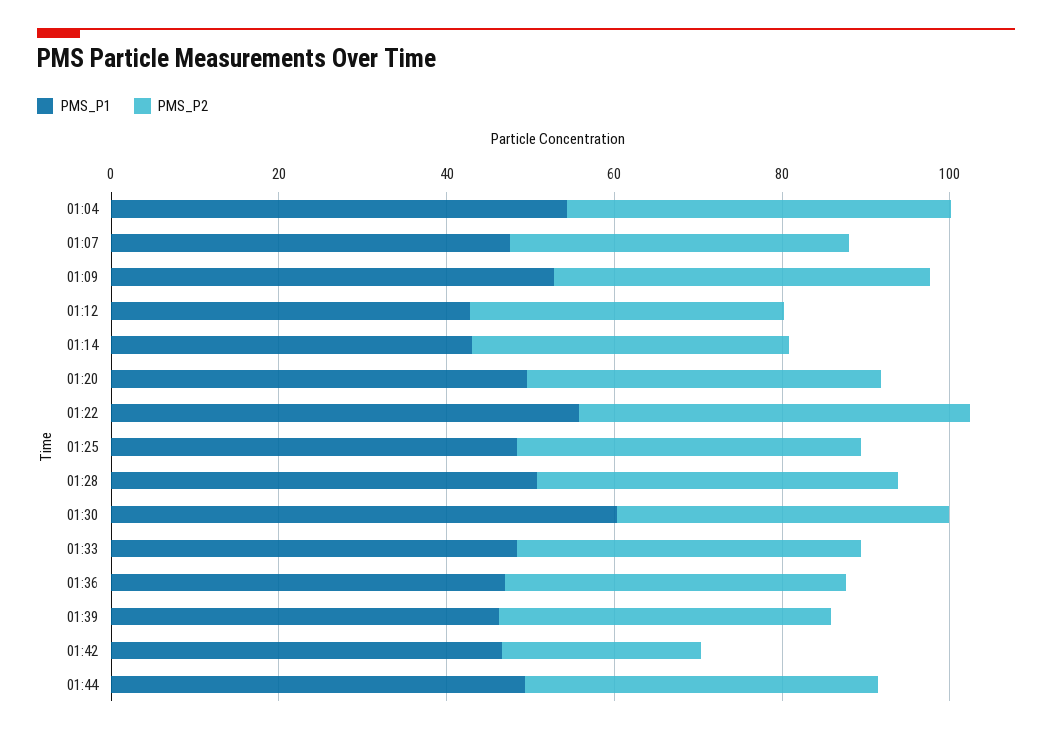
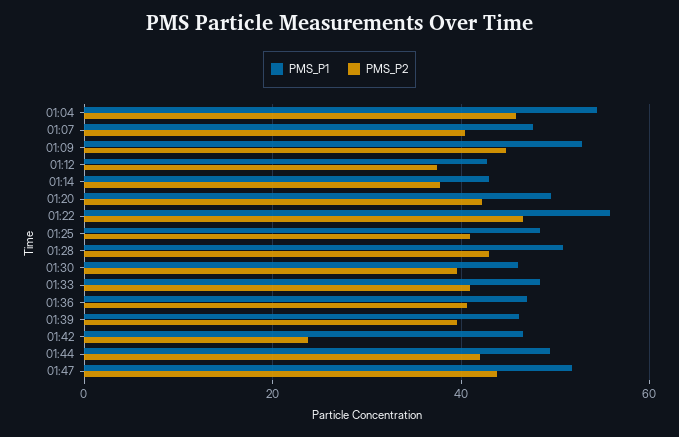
PMS_P1, 01:30: 60 -> 46
PMS_P1, 01:47: none -> 52
PMS_P2, 01:47: none -> 44

